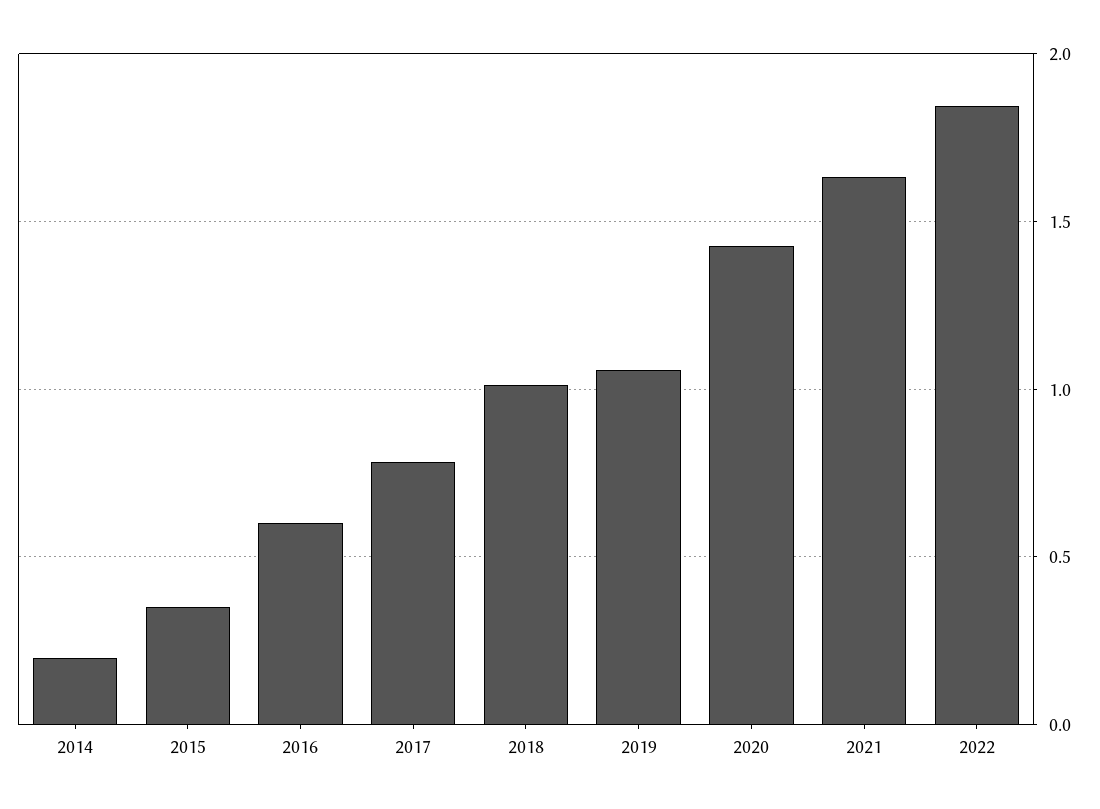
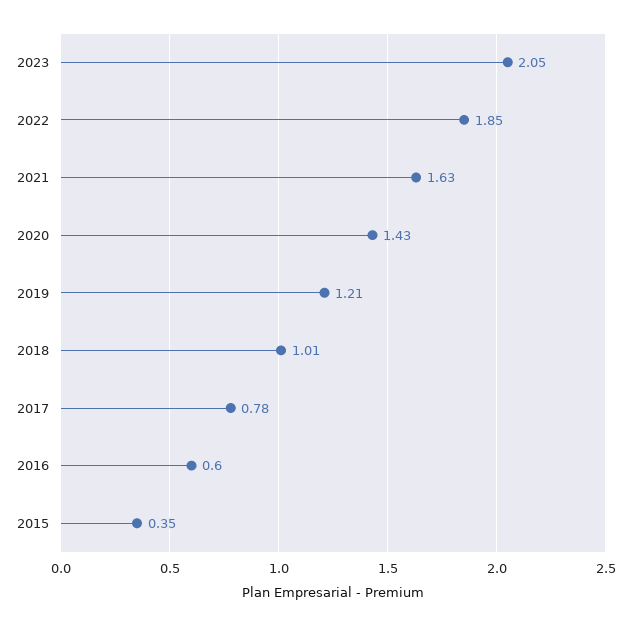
2014: 0.2 -> none
2019: 1.05 -> 1.21
2023: none -> 2.05

